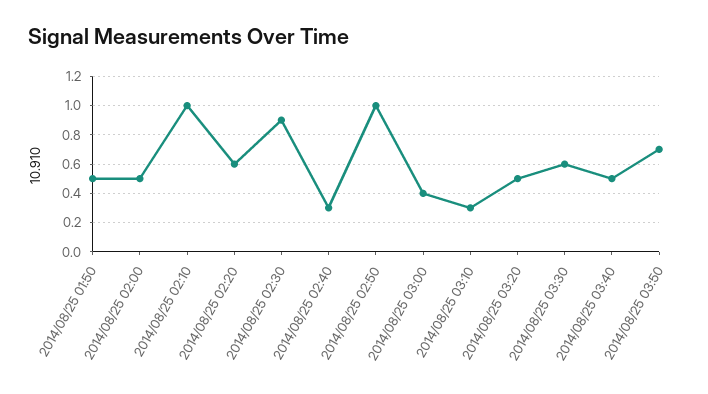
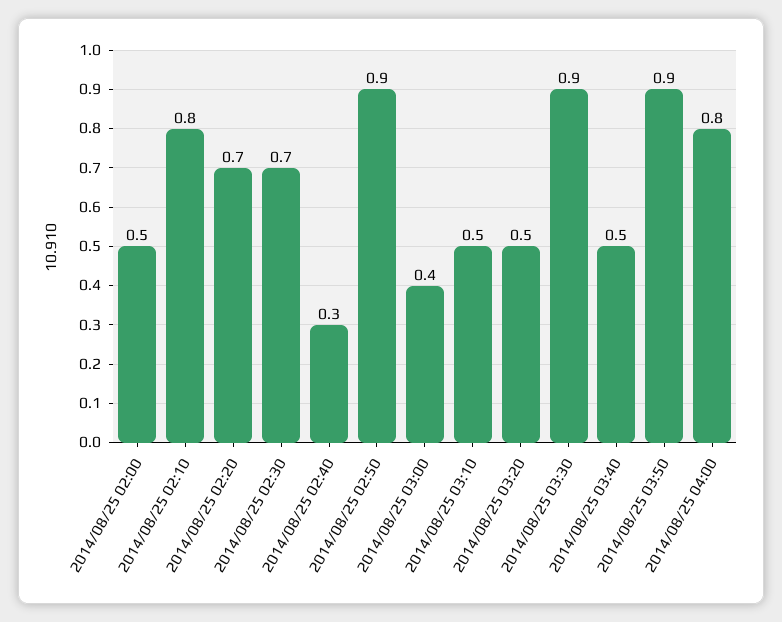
2014/08/25 01:50: 0.5 -> none
2014/08/25 02:10: 1 -> 0.8
2014/08/25 02:20: 0.6 -> 0.7
2014/08/25 02:30: 0.9 -> 0.7
2014/08/25 02:50: 1 -> 0.9
2014/08/25 03:10: 0.3 -> 0.5
2014/08/25 03:30: 0.6 -> 0.9
2014/08/25 03:50: 0.7 -> 0.9
2014/08/25 04:00: none -> 0.8

